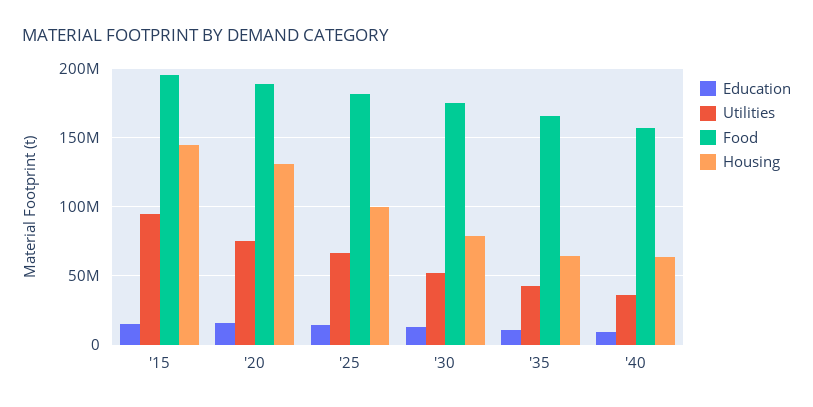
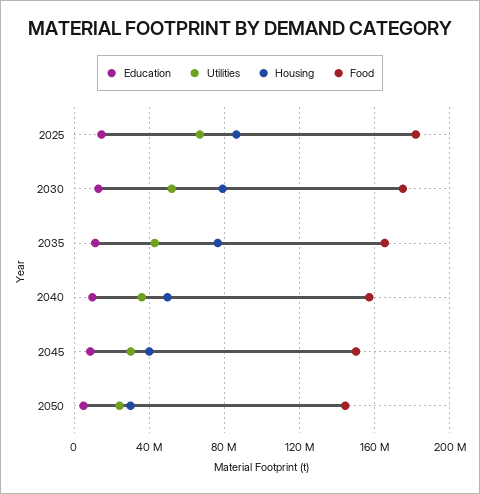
Education, '15: 15000000 -> none
Utilities, '15: 95000000 -> none
Food, '15: 195000000 -> none
Housing, '15: 145000000 -> none
Education, '20: 15000000 -> none
Utilities, '20: 75000000 -> none
Food, '20: 190000000 -> none
Housing, '20: 130000000 -> none
Housing, '25: 100000000 -> 85000000
Housing, '35: 65000000 -> 75000000
Housing, '40: 65000000 -> 50000000
Education, 2045: none -> 10000000
Utilities, 2045: none -> 30000000
Housing, 2045: none -> 40000000
Food, 2045: none -> 150000000
Education, 2050: none -> 5000000
Utilities, 2050: none -> 25000000
Housing, 2050: none -> 30000000
Food, 2050: none -> 145000000

